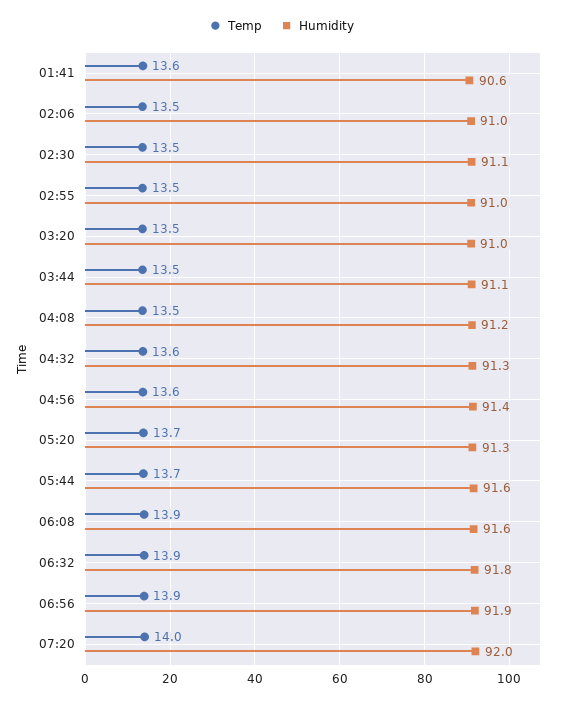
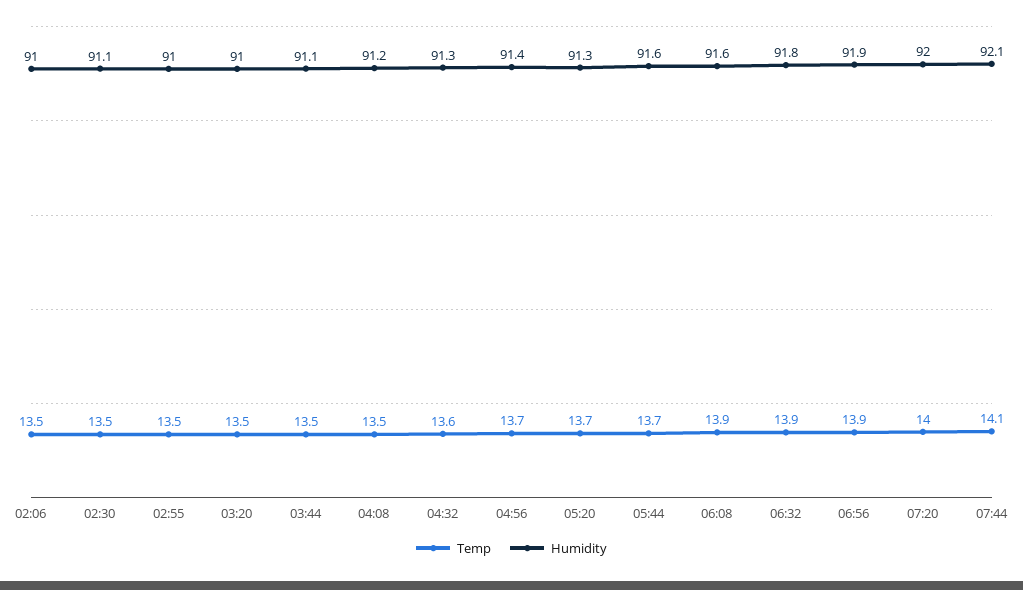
Temp, 01:41: 13.6 -> none
Humidity, 01:41: 90.6 -> none
Temp, 04:56: 13.6 -> 13.7
Temp, 07:44: none -> 14.1
Humidity, 07:44: none -> 92.1

